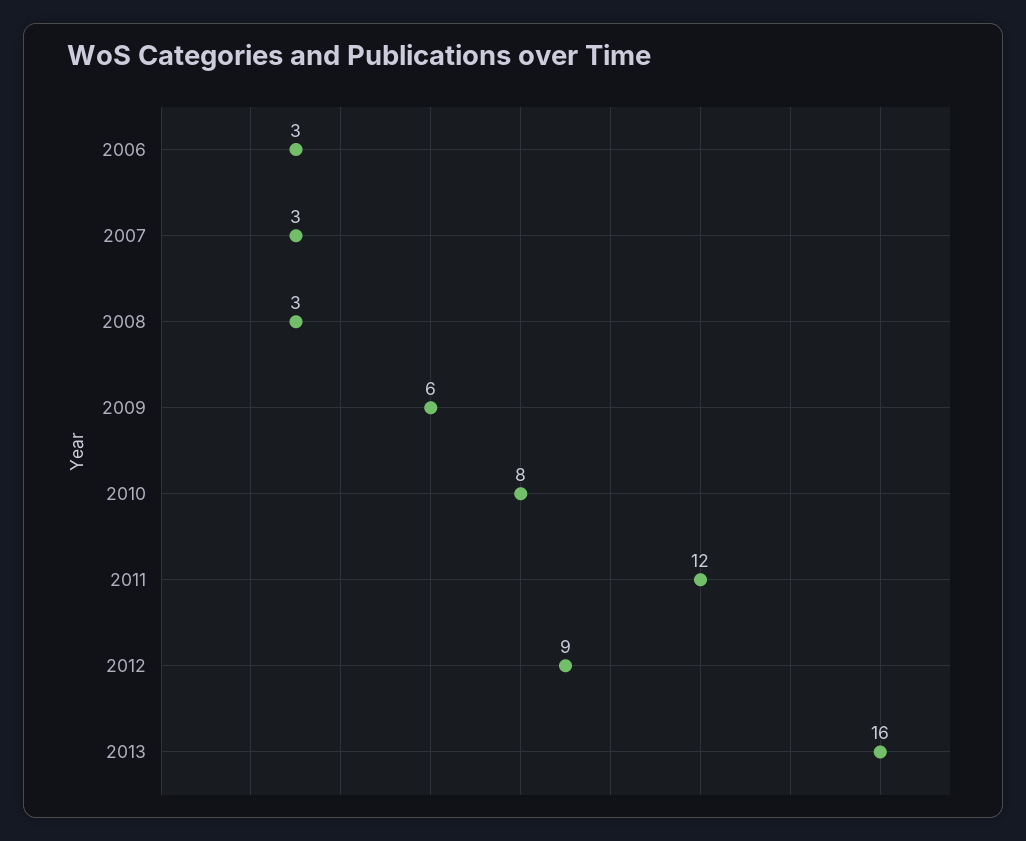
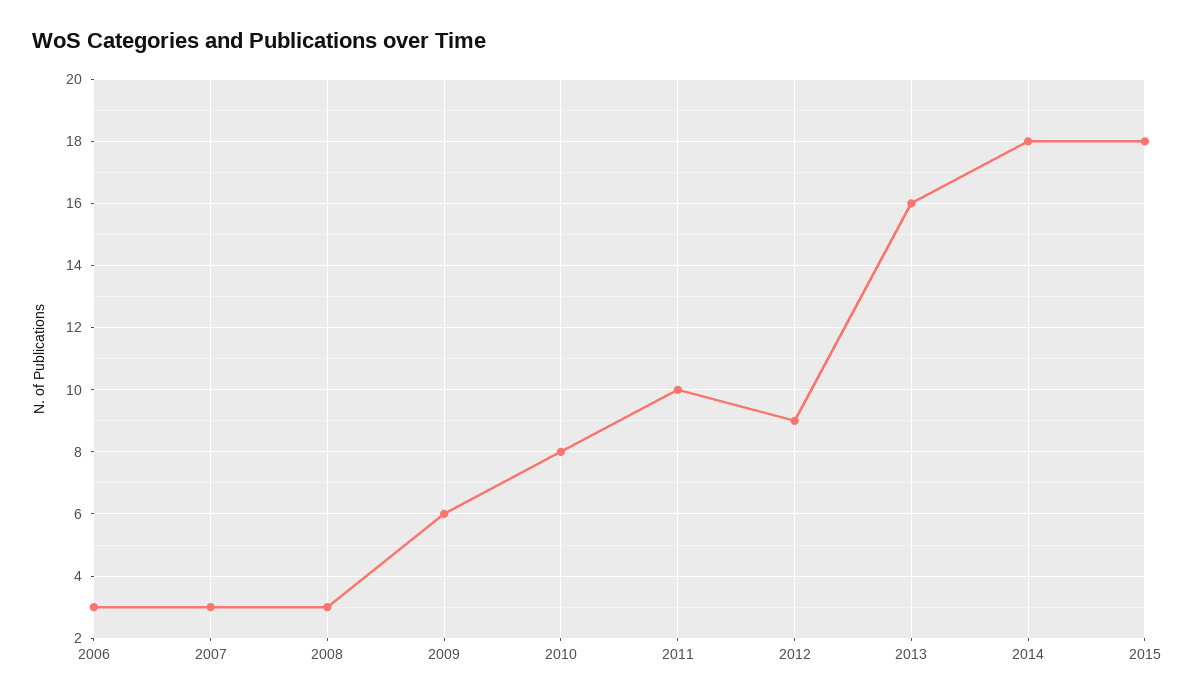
2011: 12 -> 10
2014: none -> 18
2015: none -> 18

